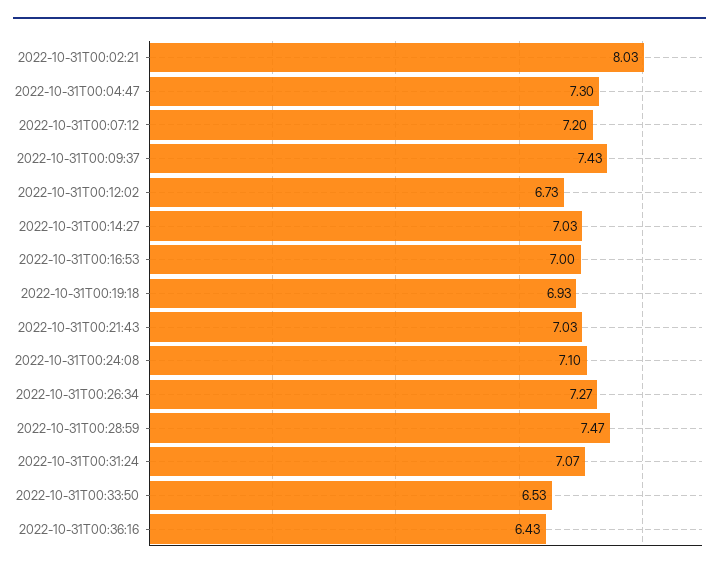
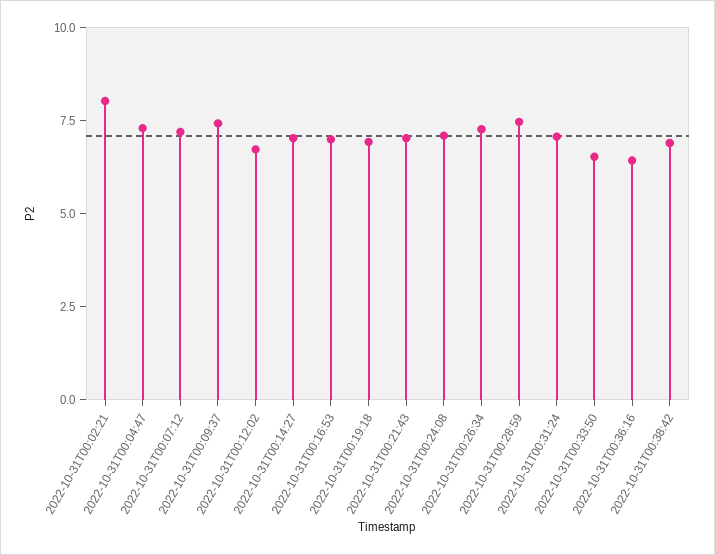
2022-10-31T00:38:42: none -> 7

